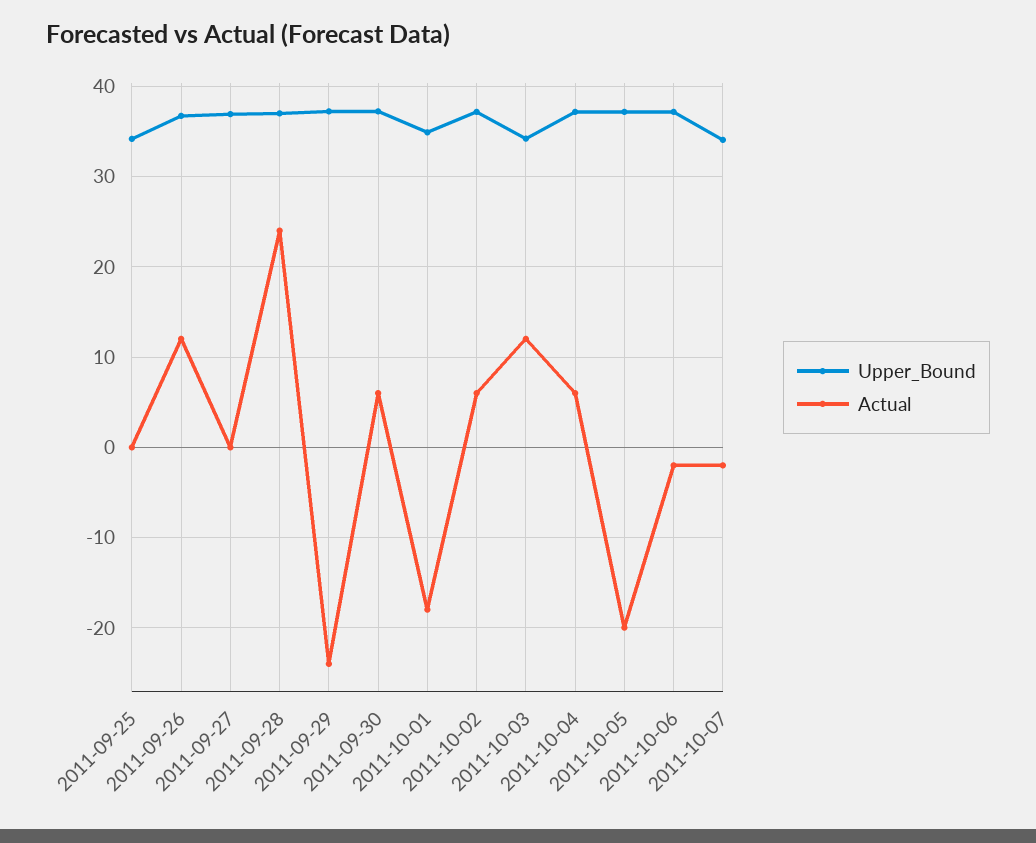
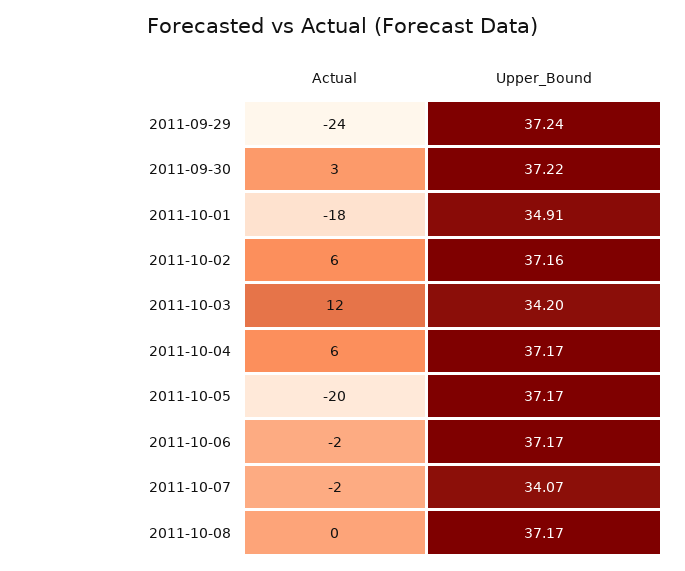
Upper_Bound, 2011-09-25: 34 -> none
Actual, 2011-09-25: 0 -> none
Upper_Bound, 2011-09-26: 37 -> none
Actual, 2011-09-26: 12 -> none
Upper_Bound, 2011-09-27: 37 -> none
Actual, 2011-09-27: 0 -> none
Upper_Bound, 2011-09-28: 37 -> none
Actual, 2011-09-28: 24 -> none
Actual, 2011-09-30: 6 -> 3
Actual, 2011-10-08: none -> 0
Upper_Bound, 2011-10-08: none -> 37.17

